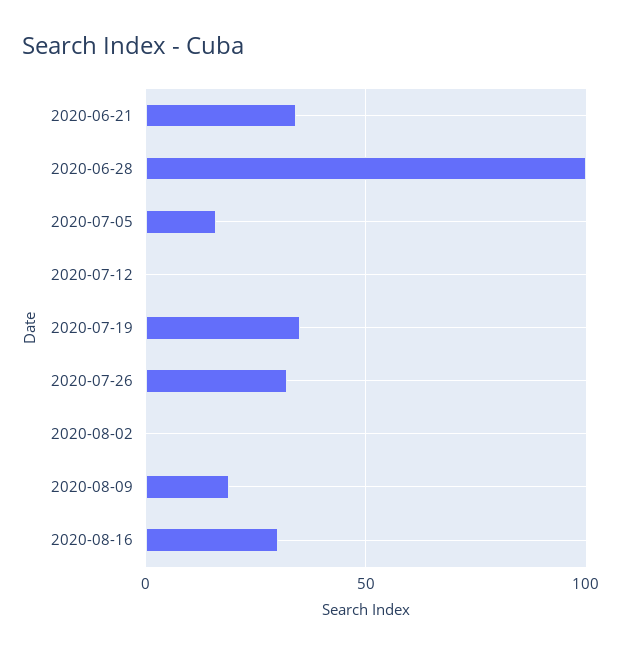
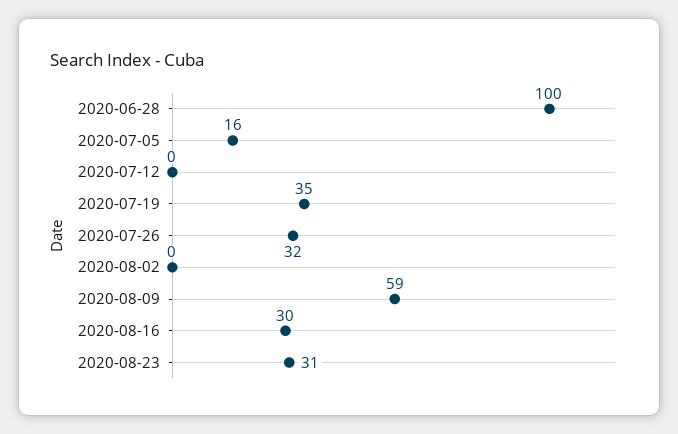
2020-06-21: 35 -> none
2020-08-09: 20 -> 59
2020-08-23: none -> 31

